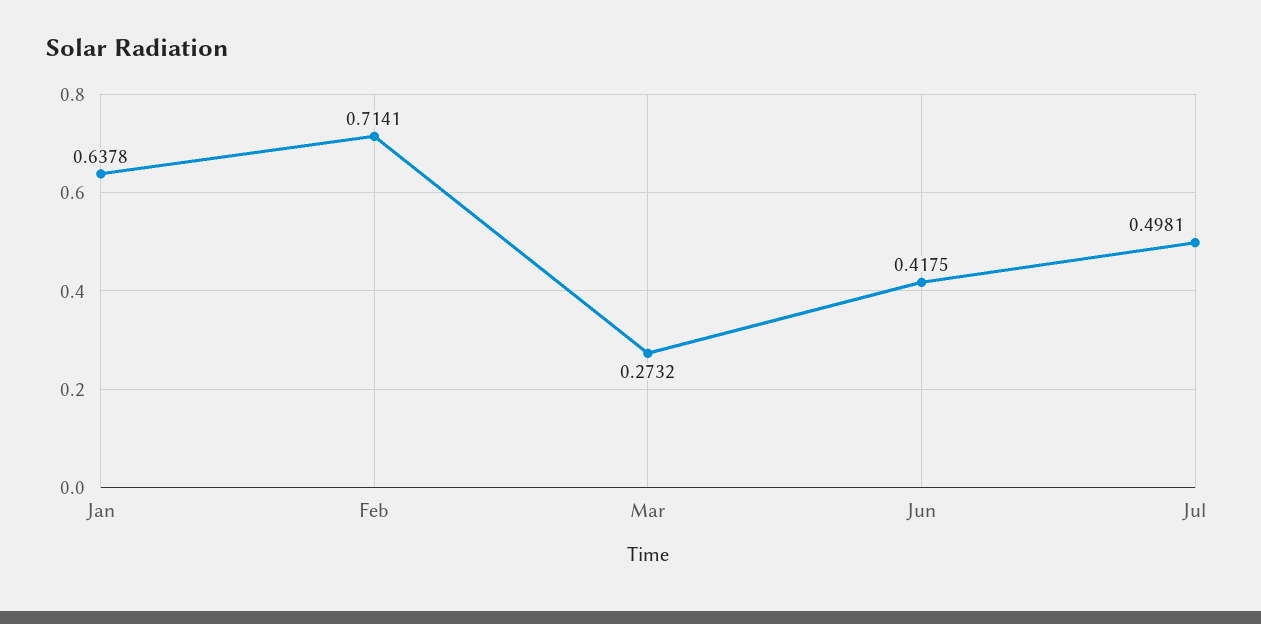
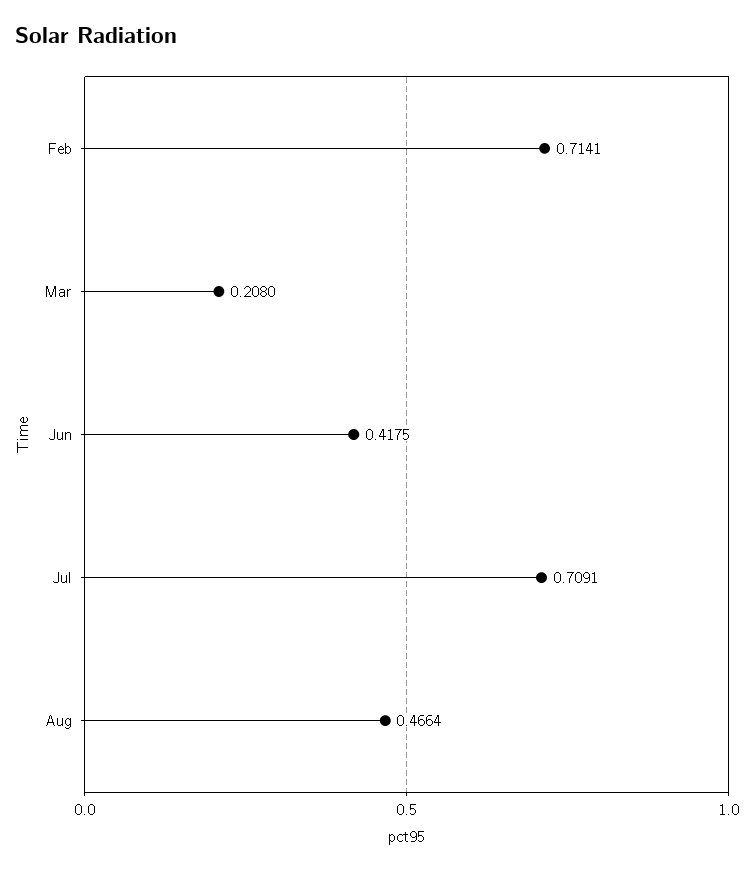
Jan: 0.6378 -> none
Mar: 0.2732 -> 0.208
Jul: 0.4981 -> 0.7091
Aug: none -> 0.4664

